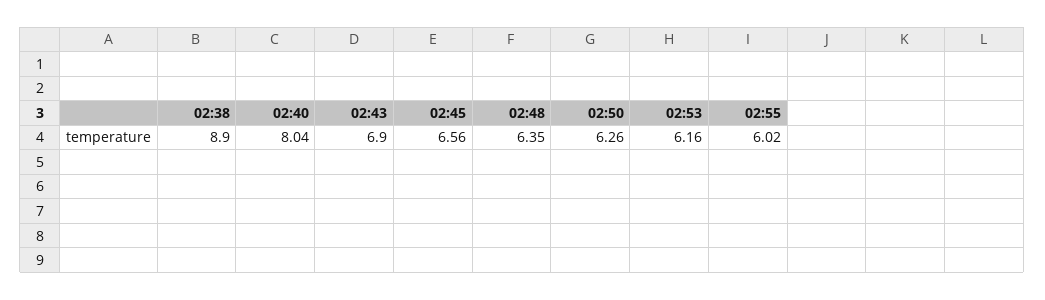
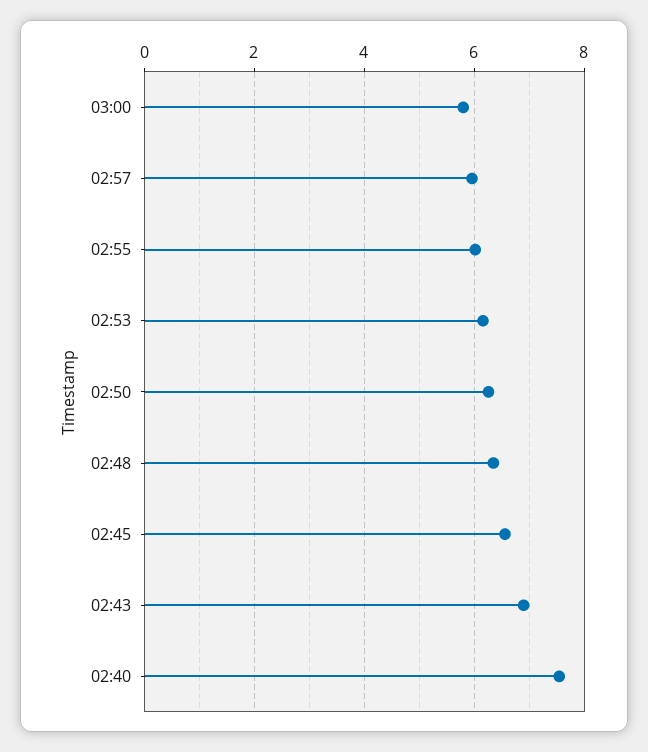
02:38: 8.9 -> none
02:40: 8.04 -> 7.6
03:00: none -> 5.8
02:57: none -> 6

